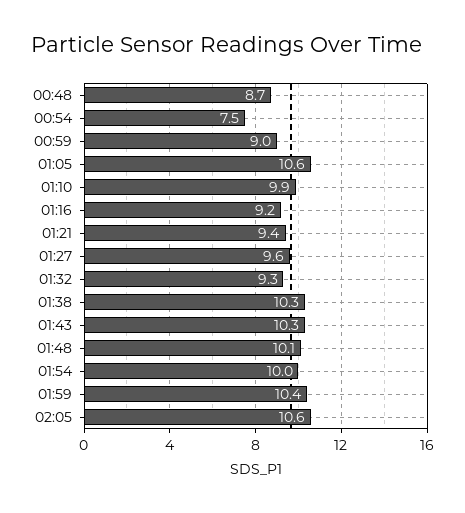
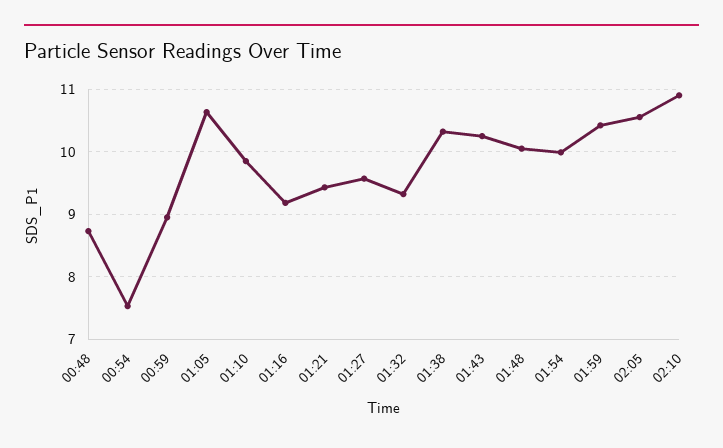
02:10: none -> 10.9

